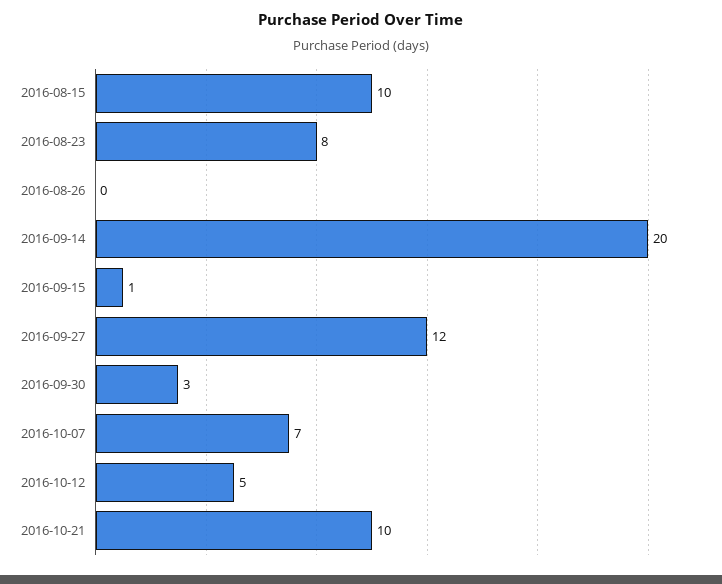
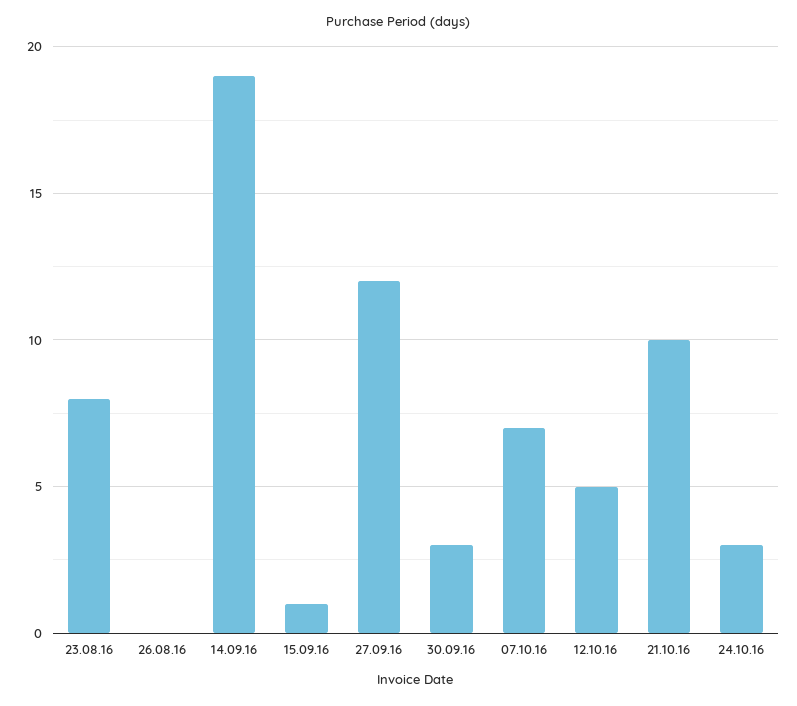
2016-08-15: 10 -> none
2016-09-14: 20 -> 19
24.10.16: none -> 3

